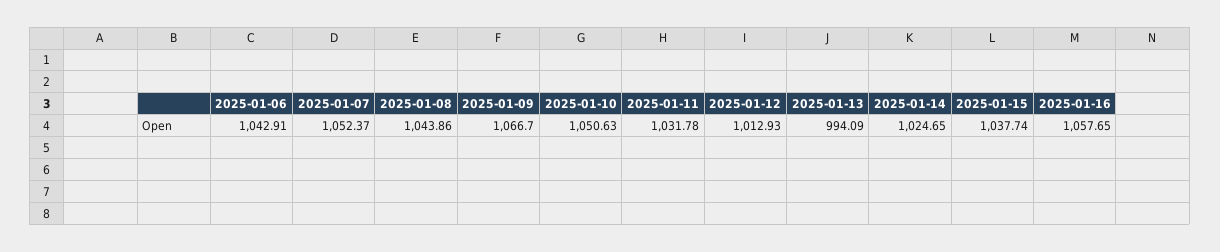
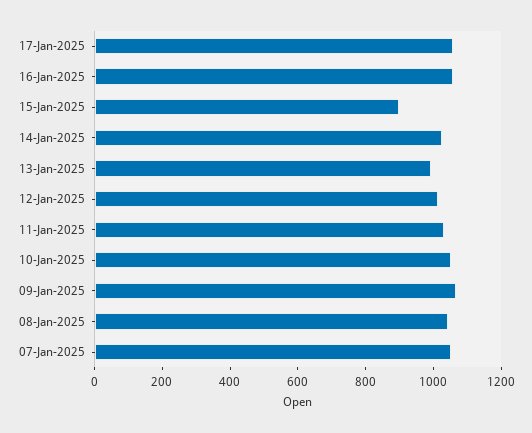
2025-01-06: 1042.91 -> none
2025-01-15: 1037.74 -> 900
17-Jan-2025: none -> 1050

